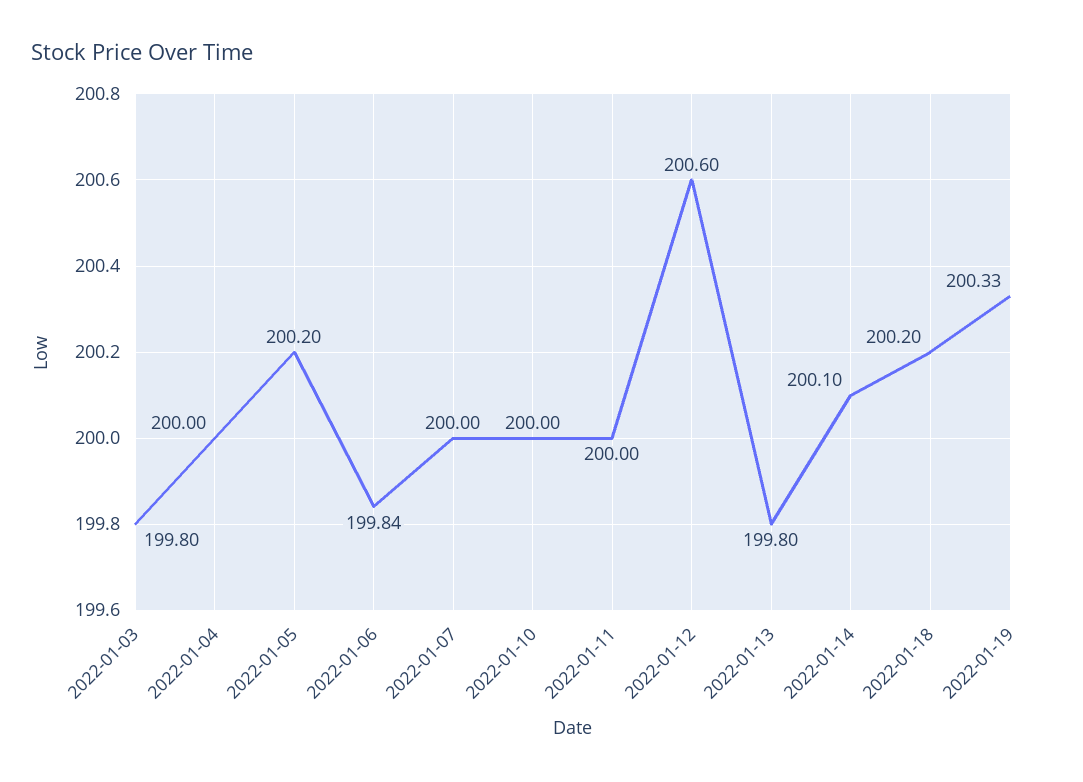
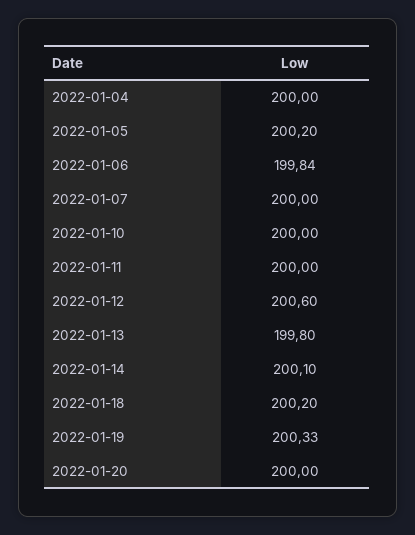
2022-01-03: 199.8 -> none
2022-01-20: none -> 200

